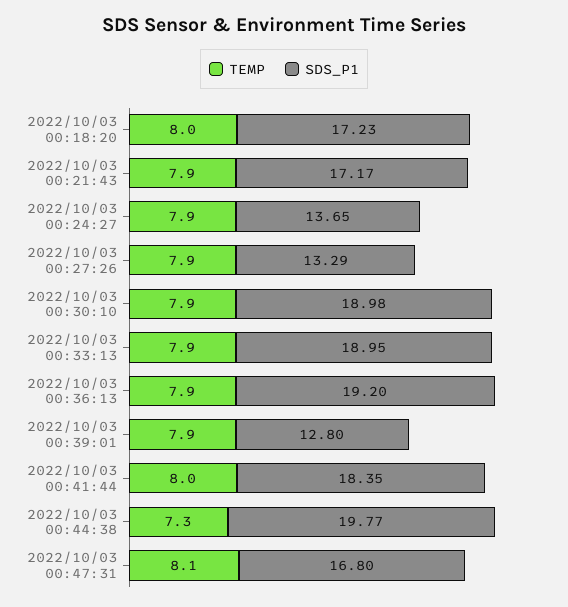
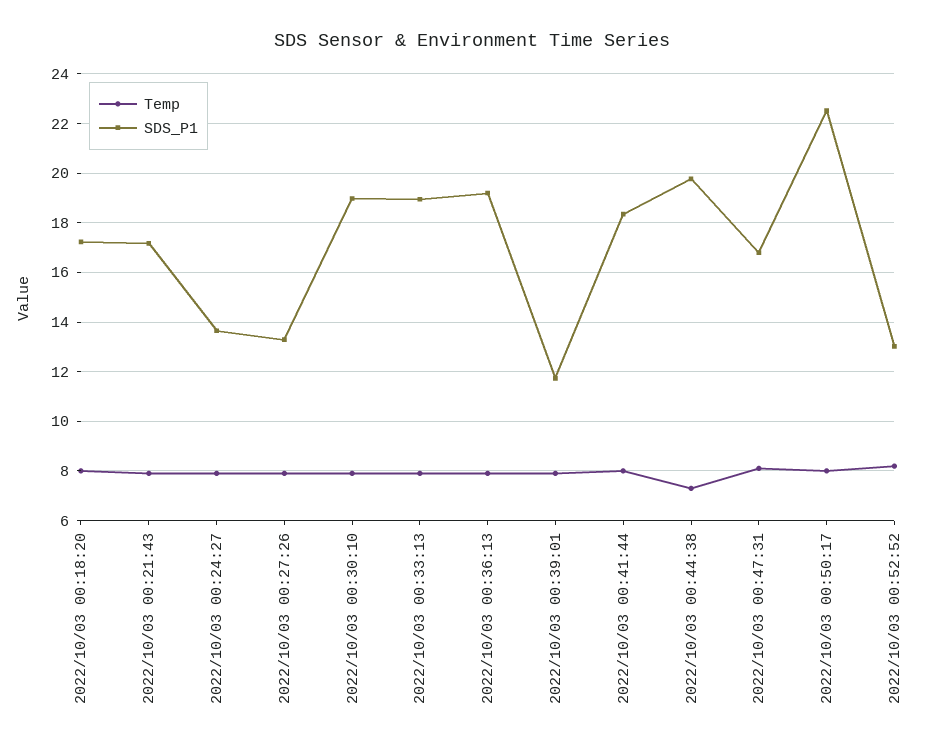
SDS_P1, 2022/10/03 00:39:01: 12.8 -> 11.75
TEMP, 2022/10/03 00:50:17: none -> 8
SDS_P1, 2022/10/03 00:50:17: none -> 22.5
TEMP, 2022/10/03 00:52:52: none -> 8.25
SDS_P1, 2022/10/03 00:52:52: none -> 13

